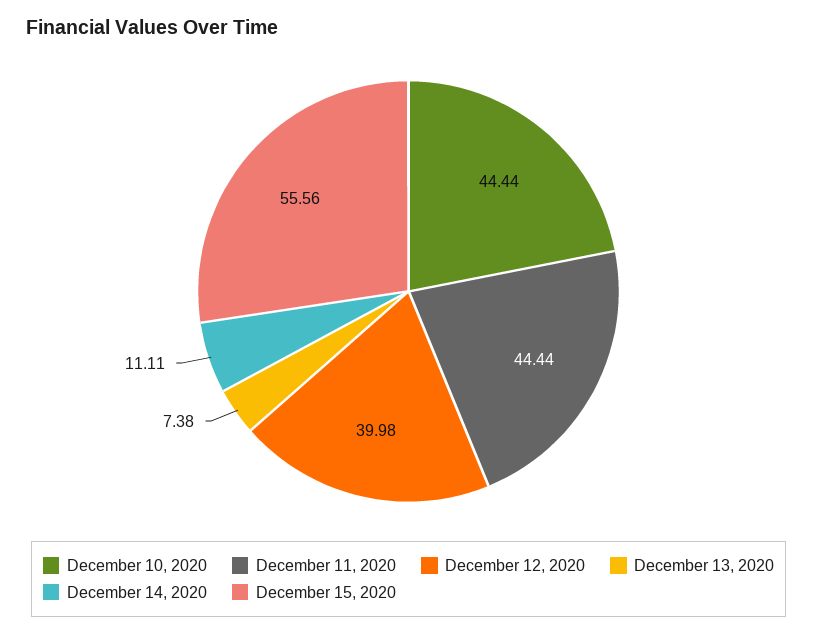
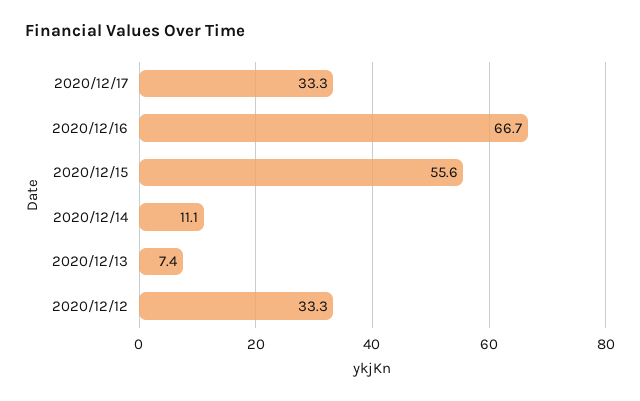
December 10, 2020: 44.44 -> none
December 11, 2020: 44.44 -> none
December 12, 2020: 39.98 -> 33.3
2020/12/17: none -> 33.3
2020/12/16: none -> 66.7

